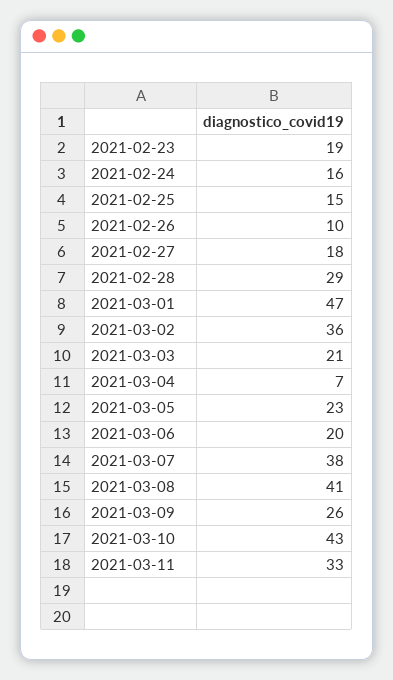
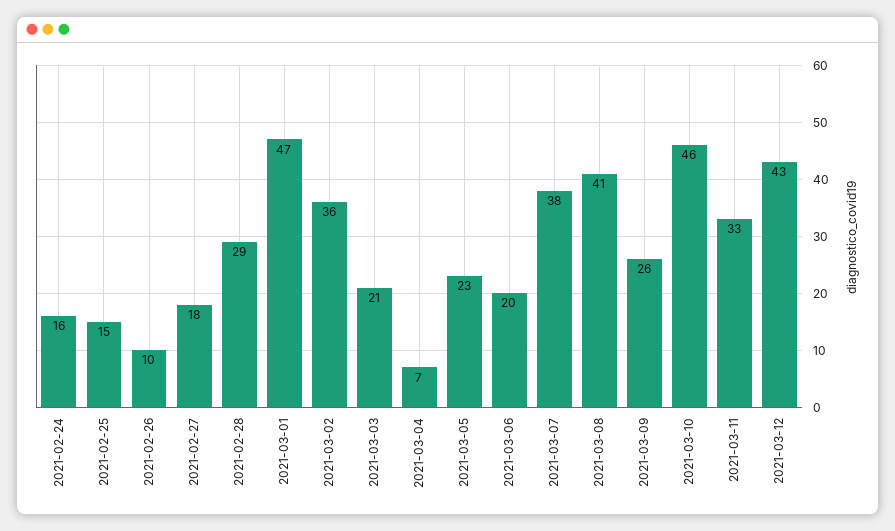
2021-02-23: 19 -> none
2021-03-10: 43 -> 46
2021-03-12: none -> 43

